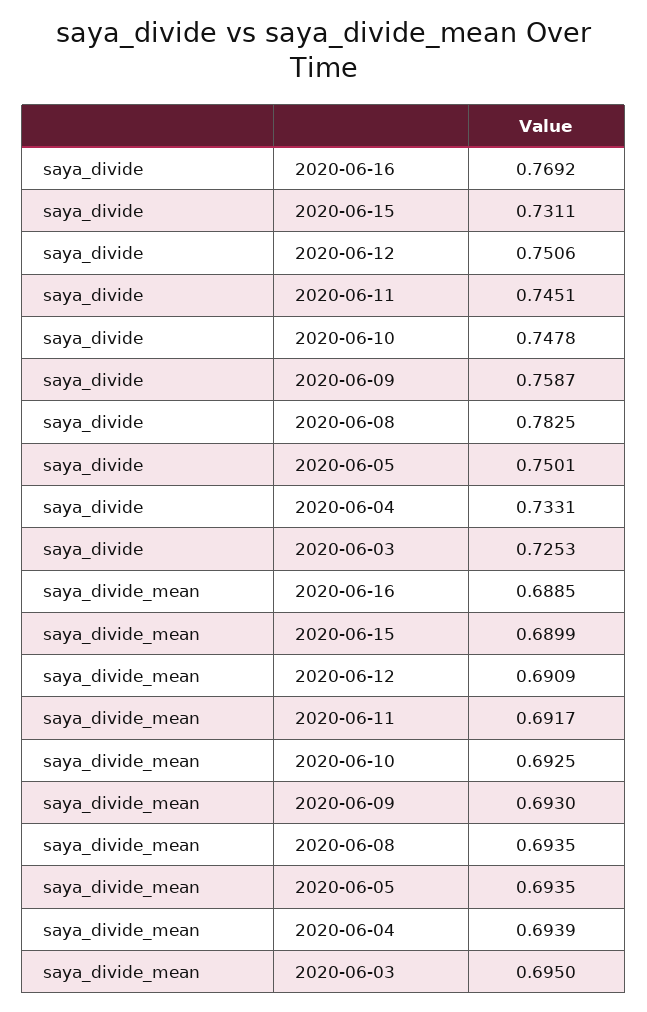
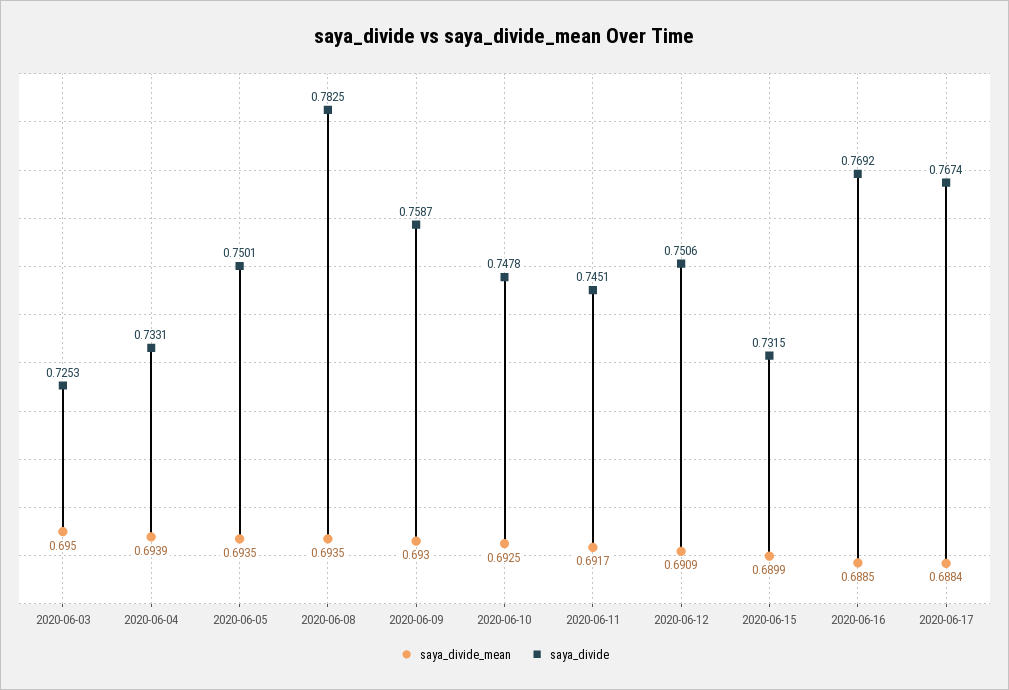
saya_divide, 2020-06-15: 0.7311 -> 0.7315
saya_divide_mean, 2020-06-17: none -> 0.6884
saya_divide, 2020-06-17: none -> 0.7674

